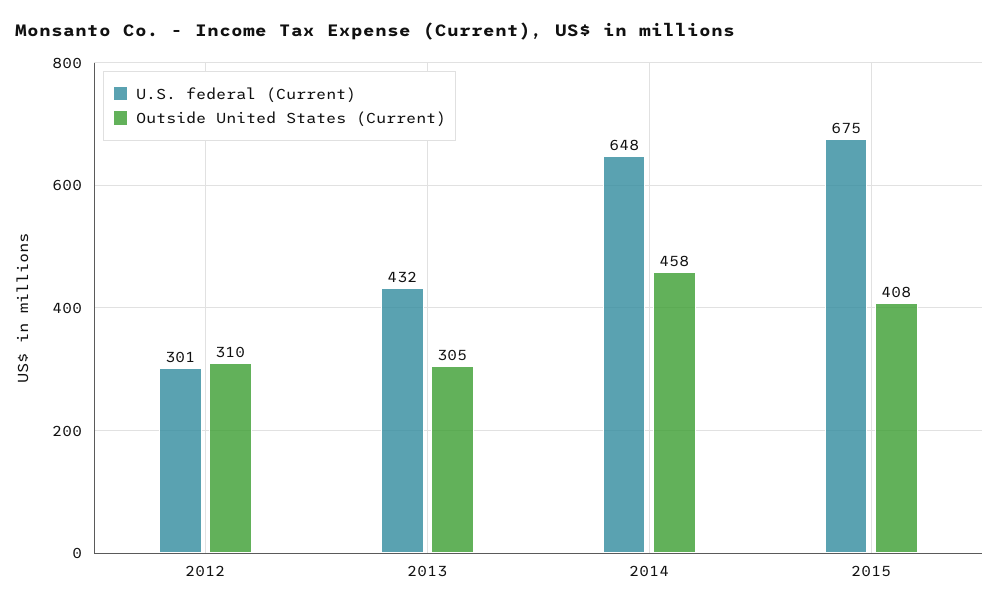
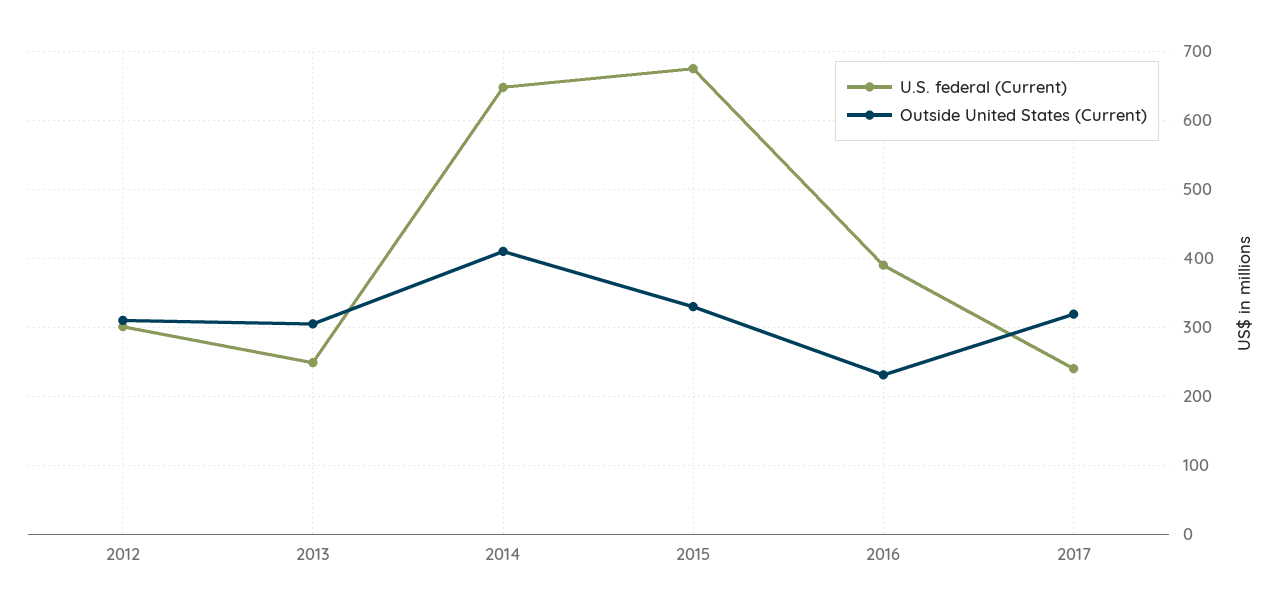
U.S. federal (Current), 2013: 432 -> 250
Outside United States (Current), 2014: 458 -> 410
Outside United States (Current), 2015: 408 -> 330
U.S. federal (Current), 2016: none -> 390
Outside United States (Current), 2016: none -> 230
U.S. federal (Current), 2017: none -> 240
Outside United States (Current), 2017: none -> 320

